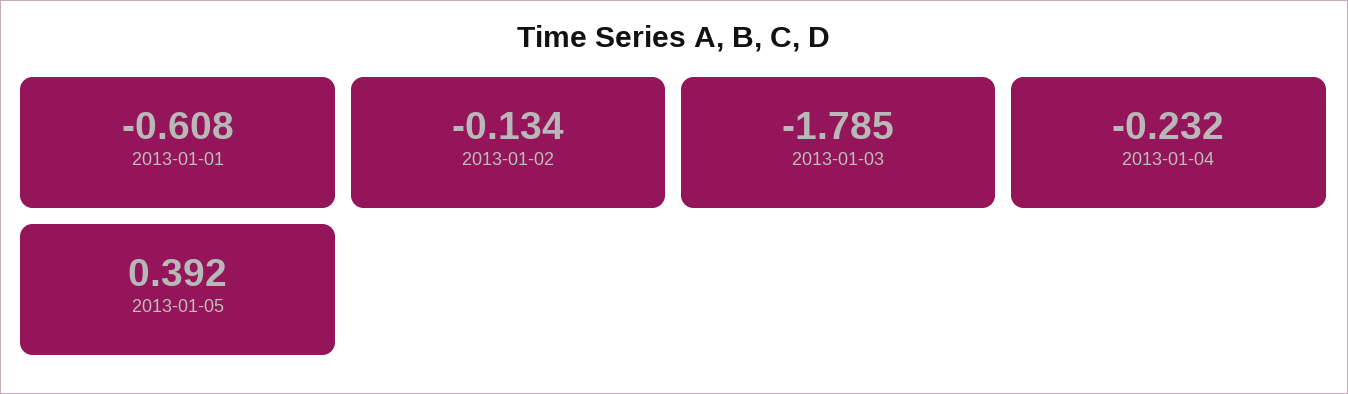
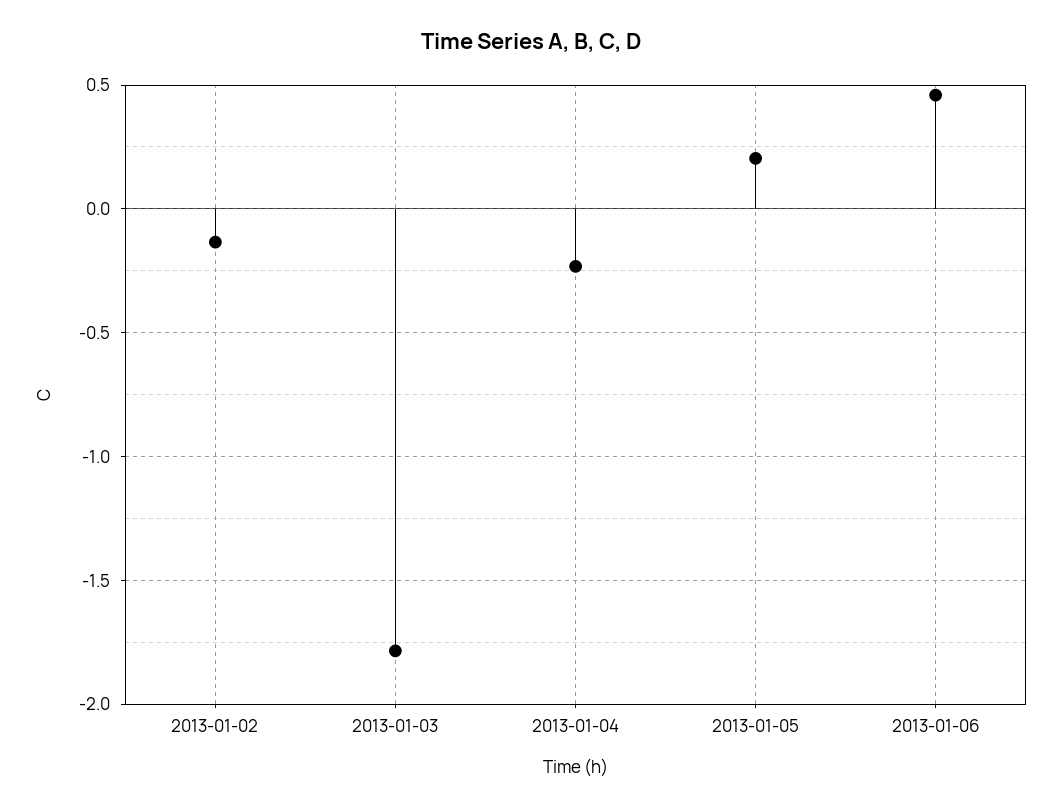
2013-01-01: -0.608 -> none
2013-01-05: 0.392 -> 0.2
2013-01-06: none -> 0.45

